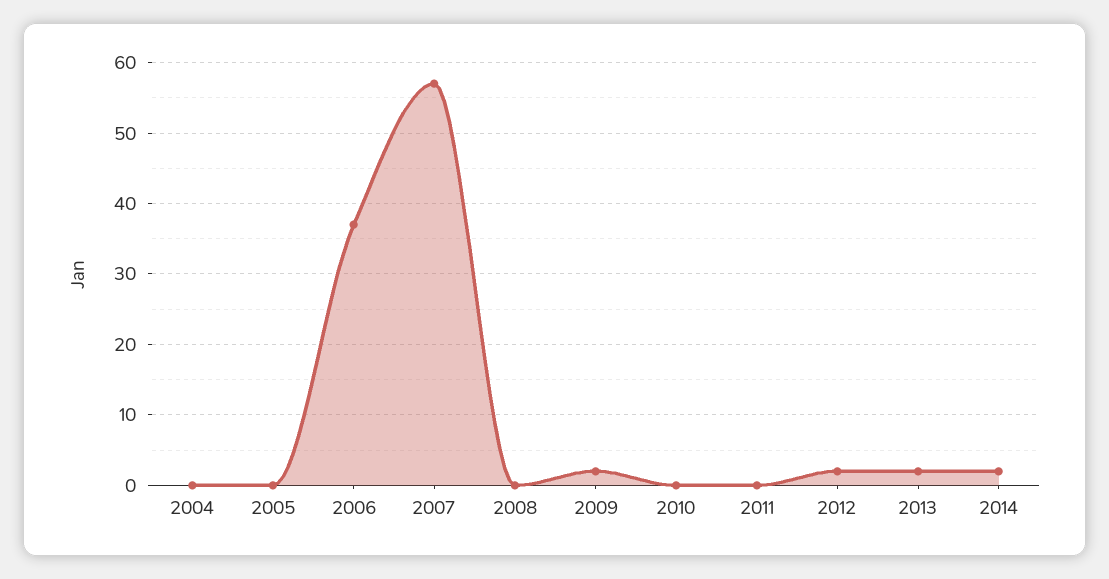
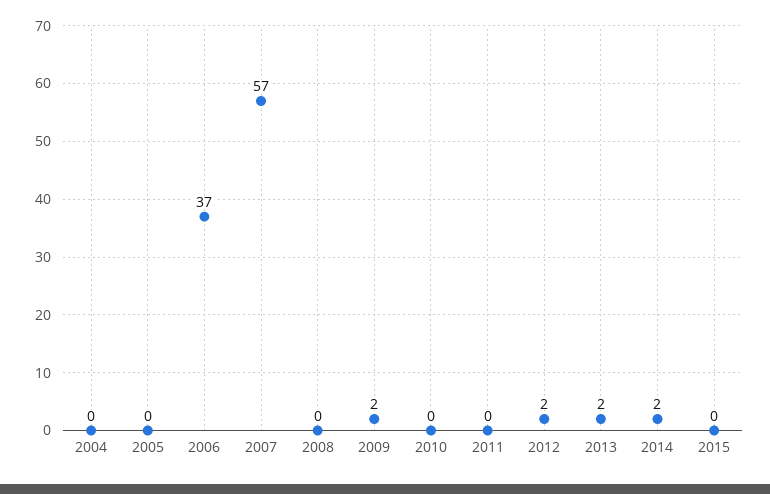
2015: none -> 0

